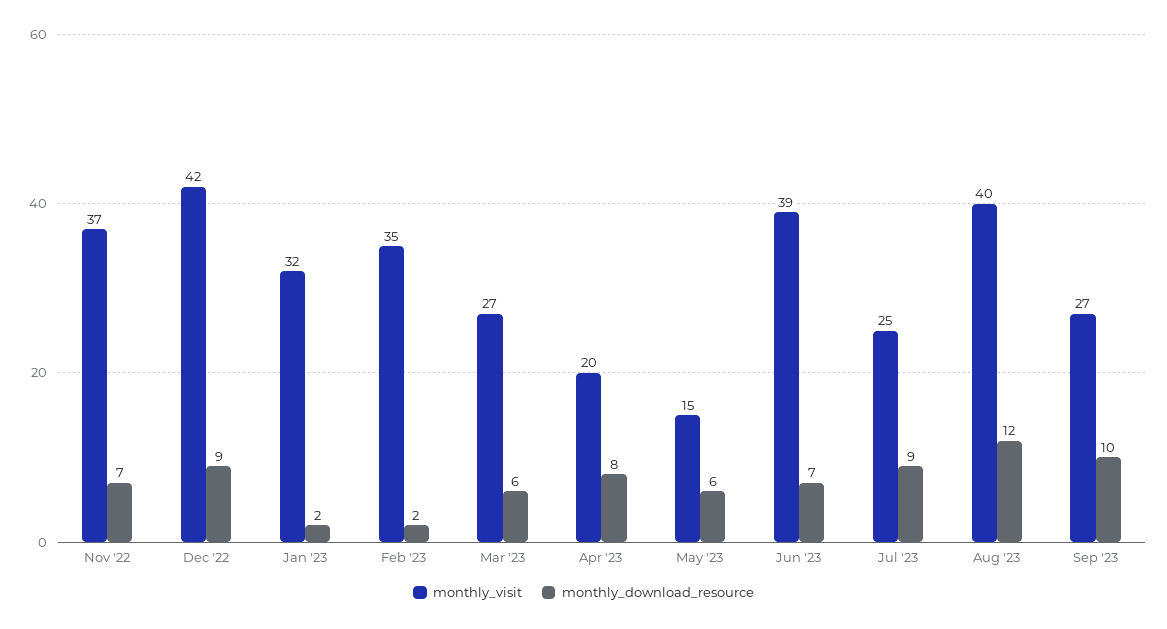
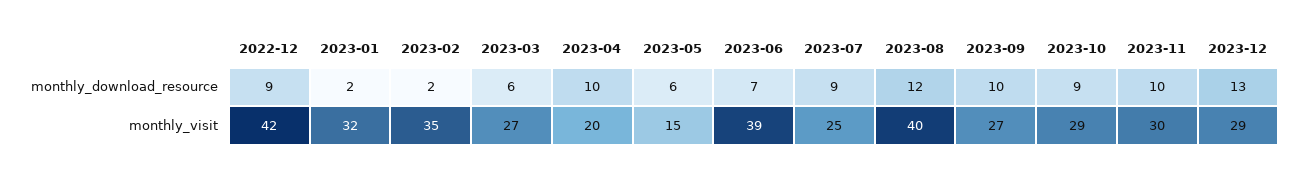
monthly_visit, Nov '22: 37 -> none
monthly_download_resource, Nov '22: 7 -> none
monthly_download_resource, Apr '23: 8 -> 10
monthly_download_resource, 2023-10: none -> 9
monthly_download_resource, 2023-11: none -> 10
monthly_download_resource, 2023-12: none -> 13
monthly_visit, 2023-10: none -> 29
monthly_visit, 2023-11: none -> 30
monthly_visit, 2023-12: none -> 29

